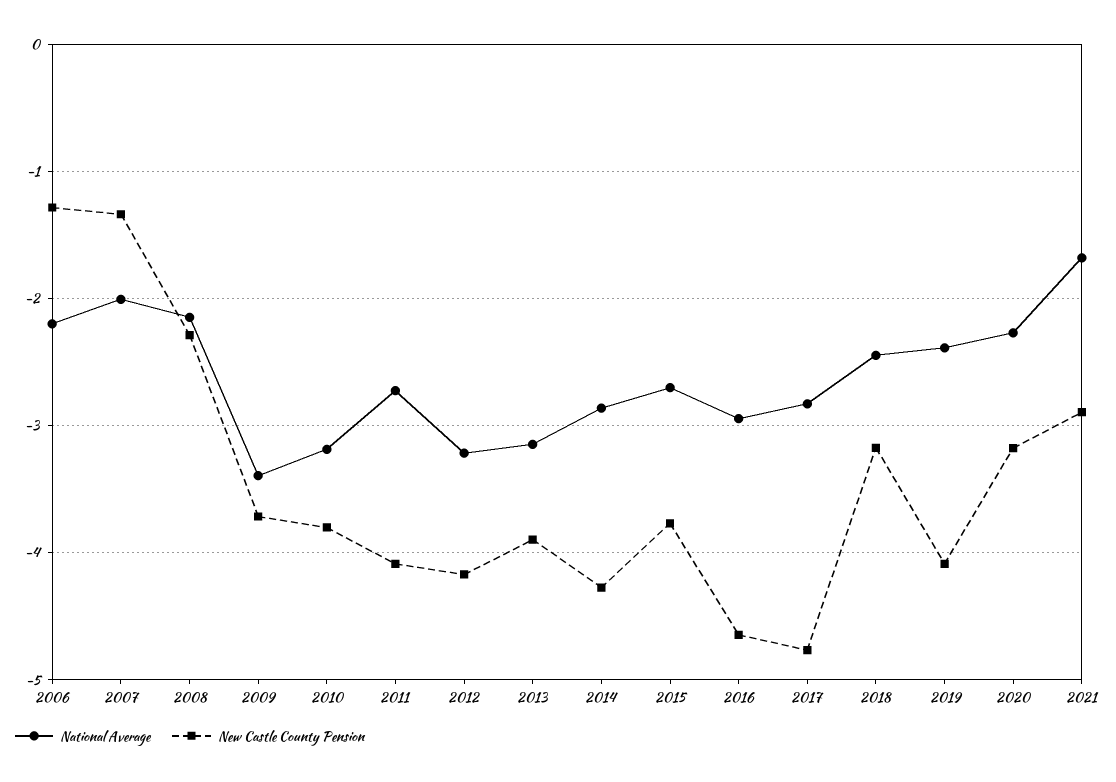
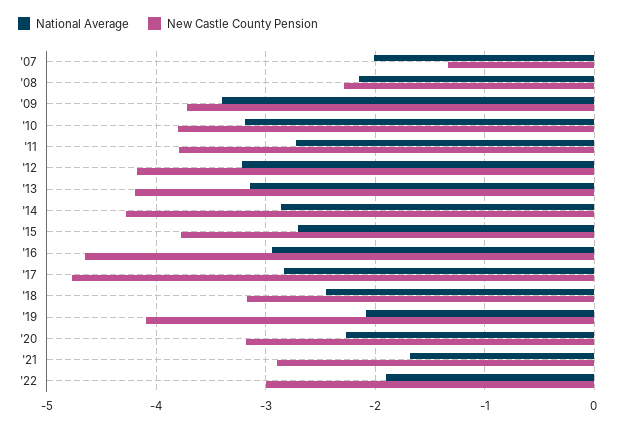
National Average, 2006: -2.2 -> none
New Castle County Pension, 2006: -1.3 -> none
New Castle County Pension, 2011: -4.1 -> -3.8
New Castle County Pension, 2013: -3.9 -> -4.2
National Average, 2019: -2.4 -> -2.1
National Average, '22: none -> -1.9
New Castle County Pension, '22: none -> -3

